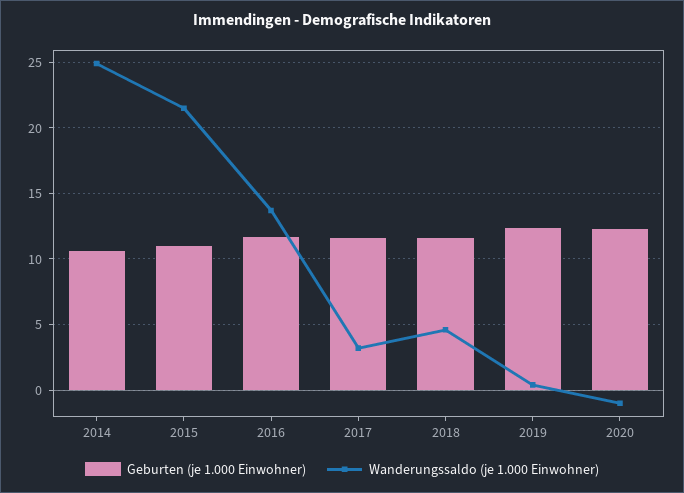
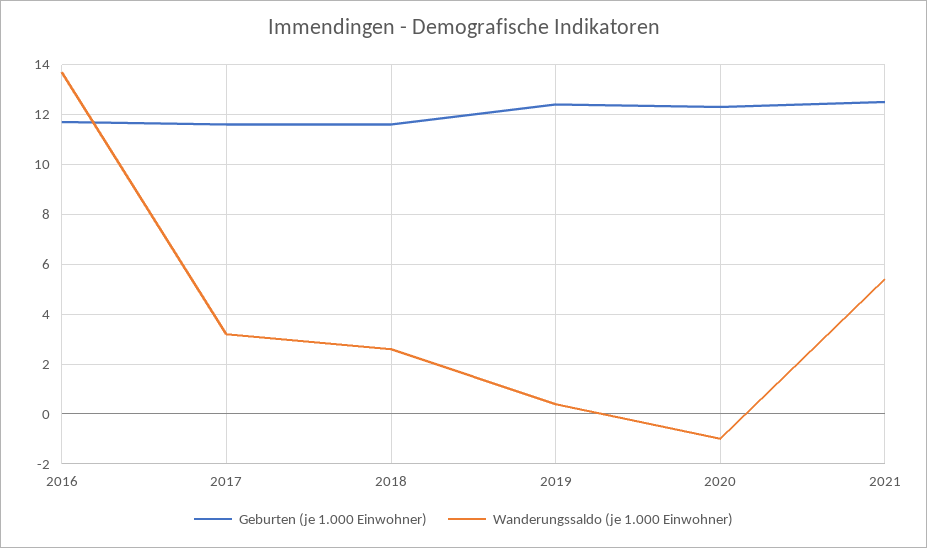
Geburten (je 1.000 Einwohner), 2014: 10.5 -> none
Wanderungssaldo (je 1.000 Einwohner), 2014: 25 -> none
Geburten (je 1.000 Einwohner), 2015: 11 -> none
Wanderungssaldo (je 1.000 Einwohner), 2015: 21.5 -> none
Wanderungssaldo (je 1.000 Einwohner), 2018: 4.5 -> 2.5
Geburten (je 1.000 Einwohner), 2021: none -> 12.5
Wanderungssaldo (je 1.000 Einwohner), 2021: none -> 5.5

